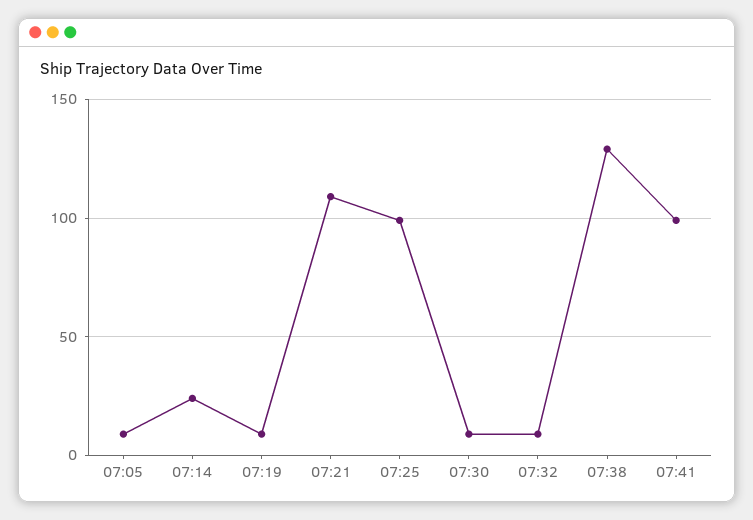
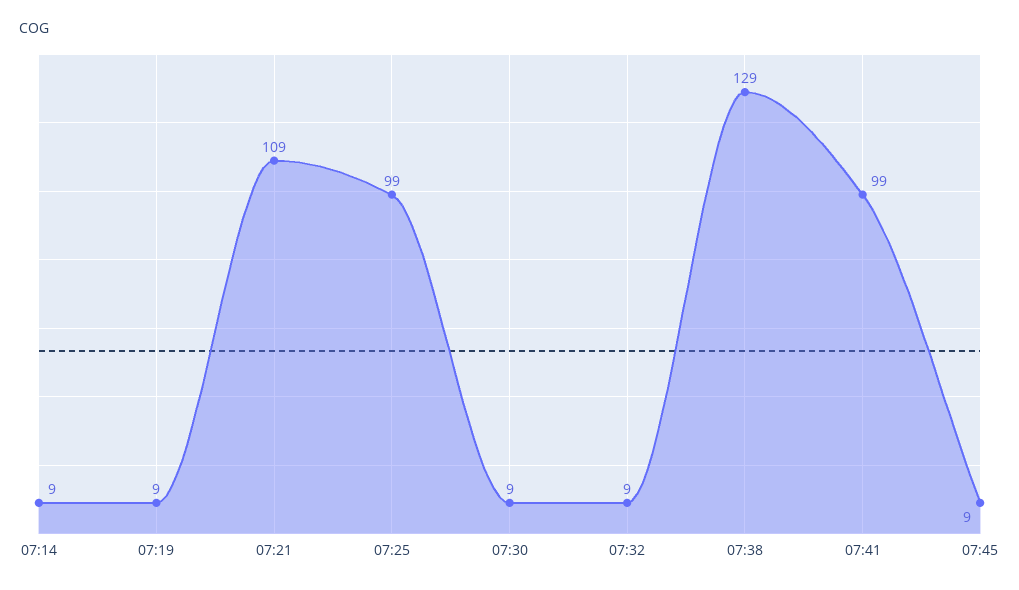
07:05: 10 -> none
07:14: 25 -> 9
07:45: none -> 9

